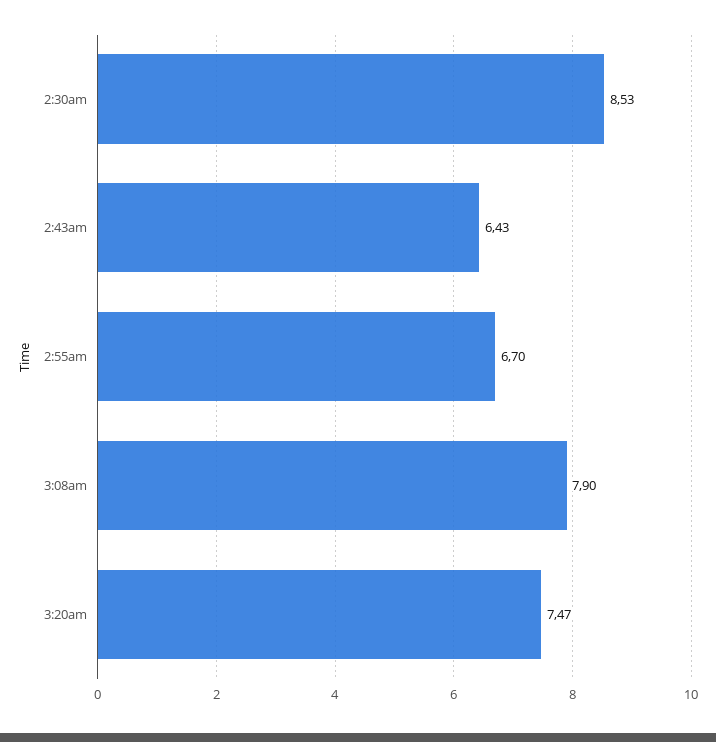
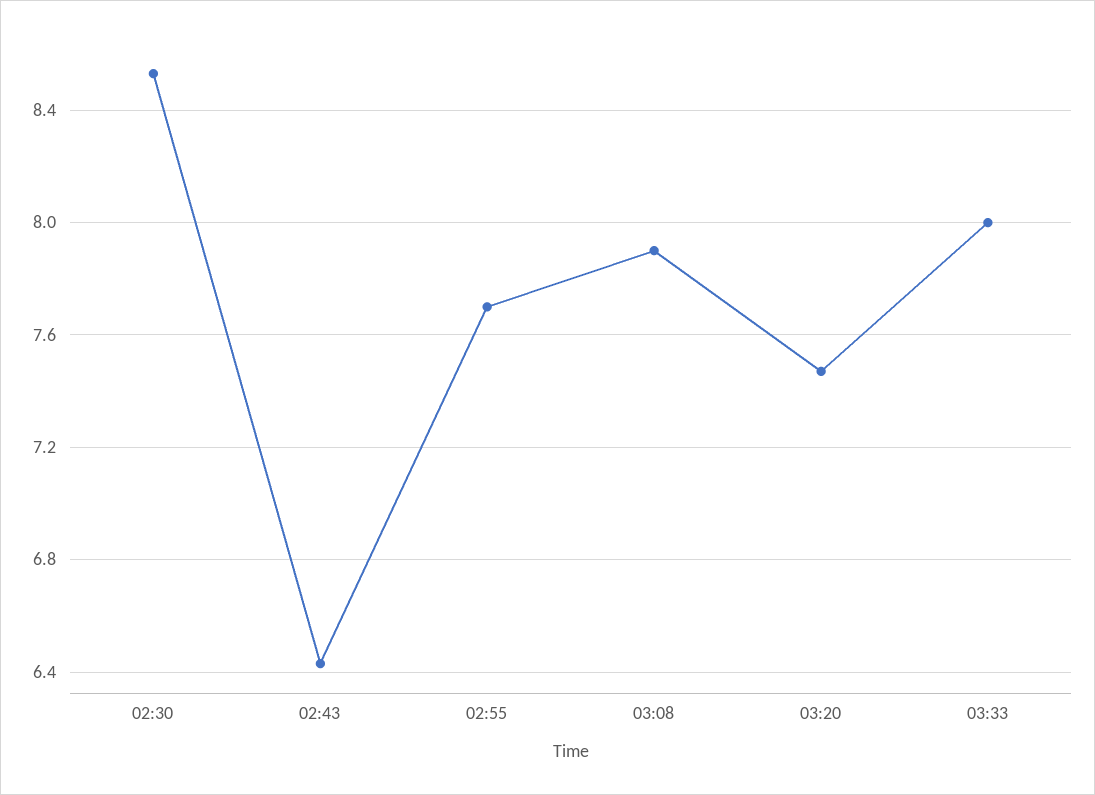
2:55am: 6.7 -> 7.7
03:33: none -> 8

